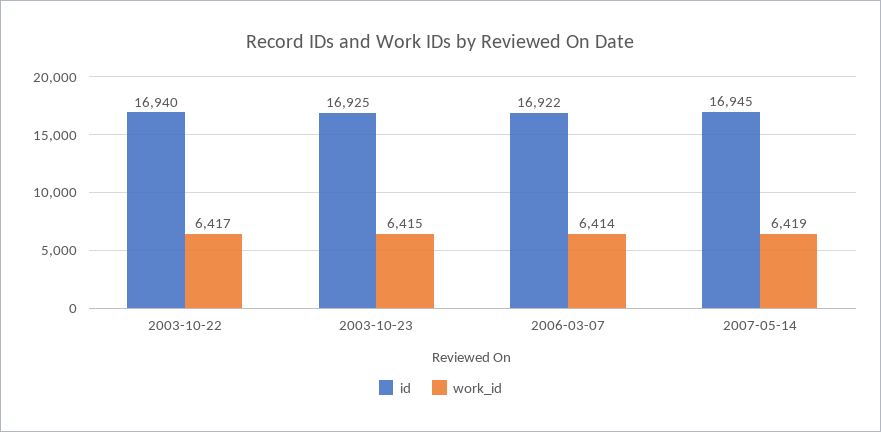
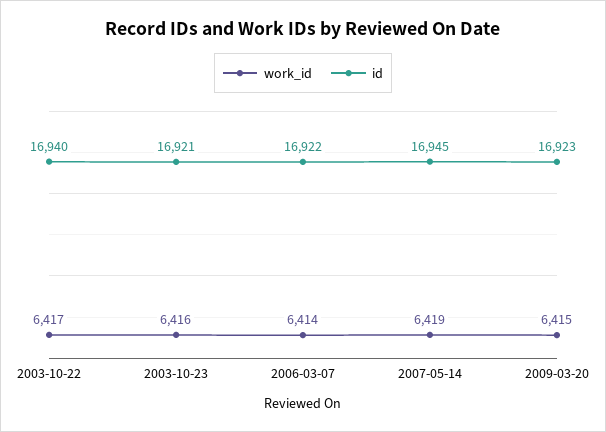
id, 2003-10-23: 16925 -> 16921
work_id, 2003-10-23: 6415 -> 6416
work_id, 2009-03-20: none -> 6415
id, 2009-03-20: none -> 16923

